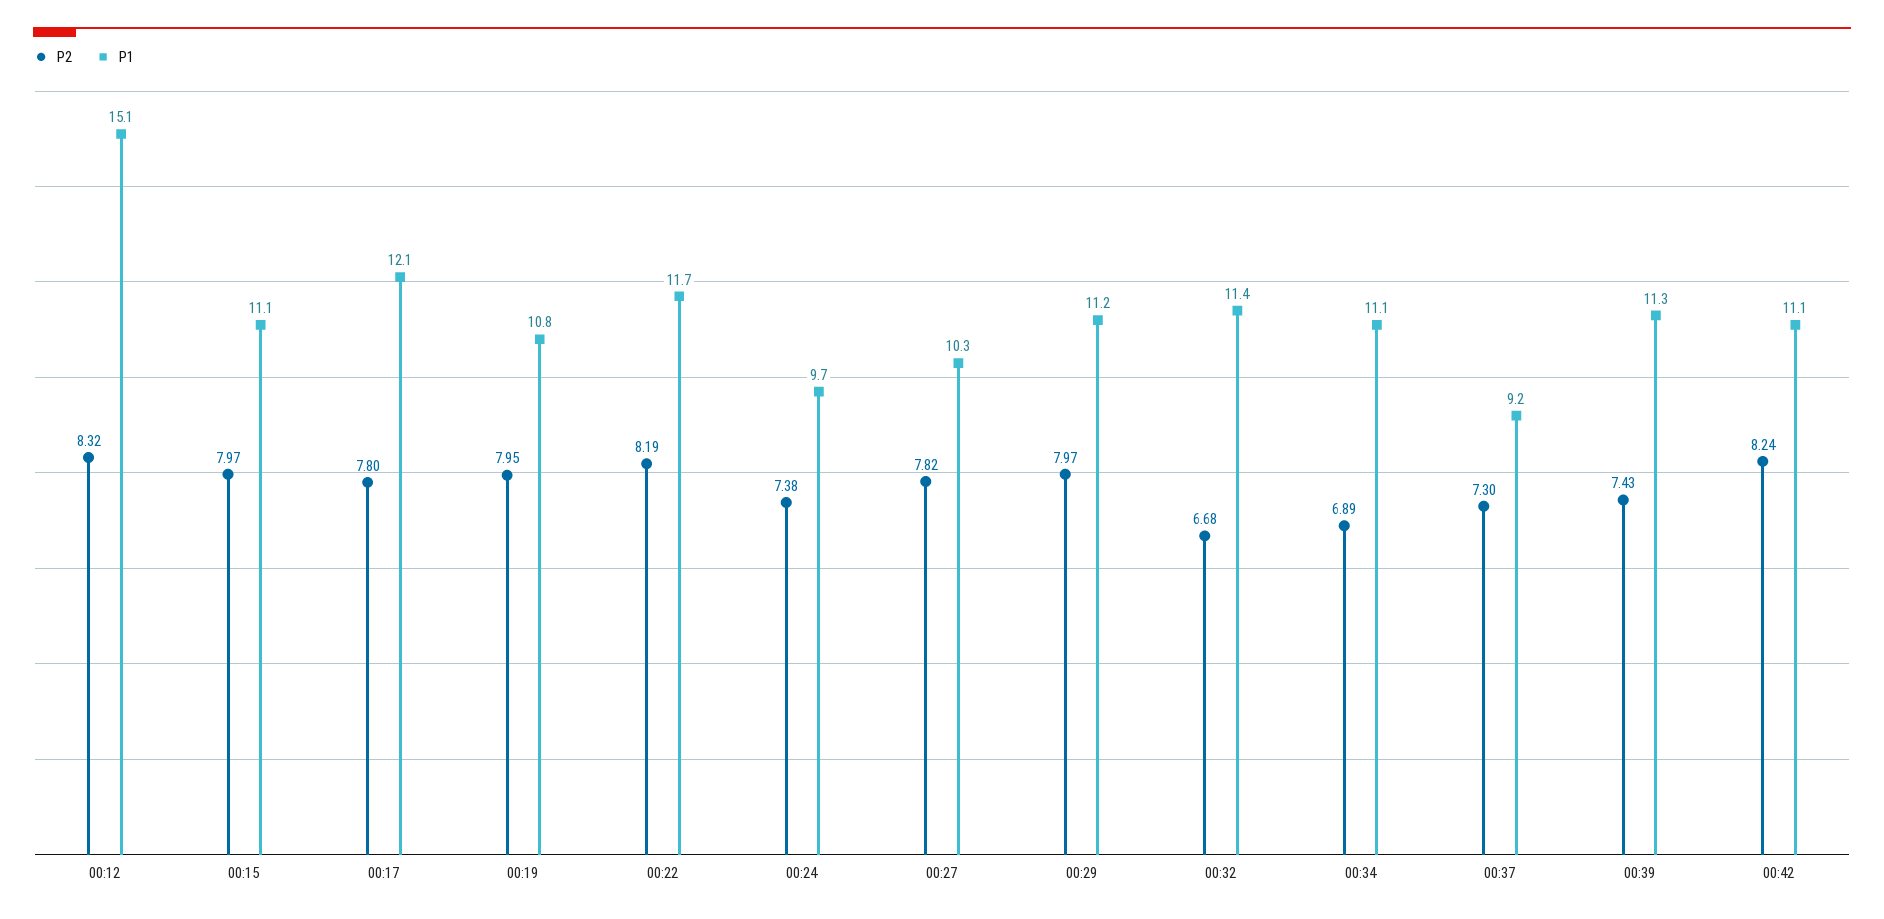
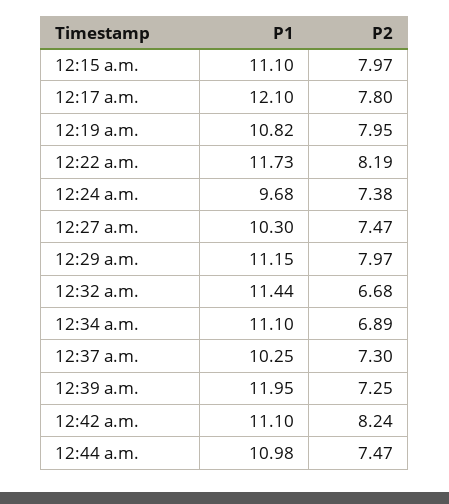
P2, 00:12: 8.32 -> none
P1, 00:12: 15.1 -> none
P2, 00:27: 7.82 -> 7.47
P1, 00:37: 9.2 -> 10.25
P2, 00:39: 7.43 -> 7.25
P1, 00:39: 11.3 -> 11.95
P1, 12:44 a.m.: none -> 10.98
P2, 12:44 a.m.: none -> 7.47

